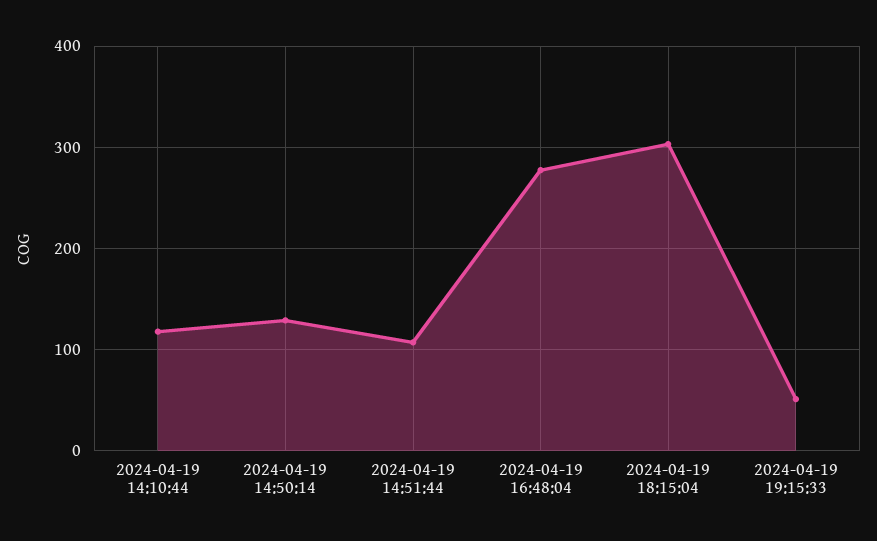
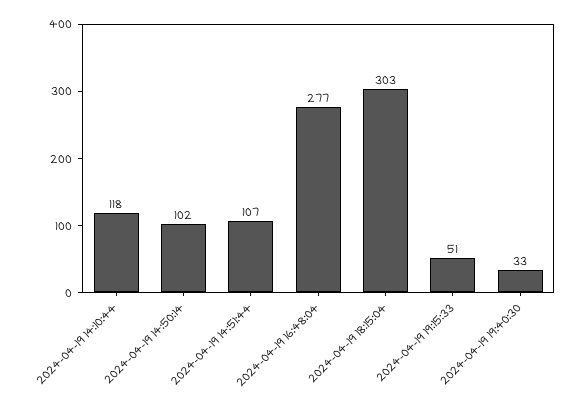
2024-04-19 14:50:14: 130 -> 102
2024-04-19 19:40:30: none -> 33

